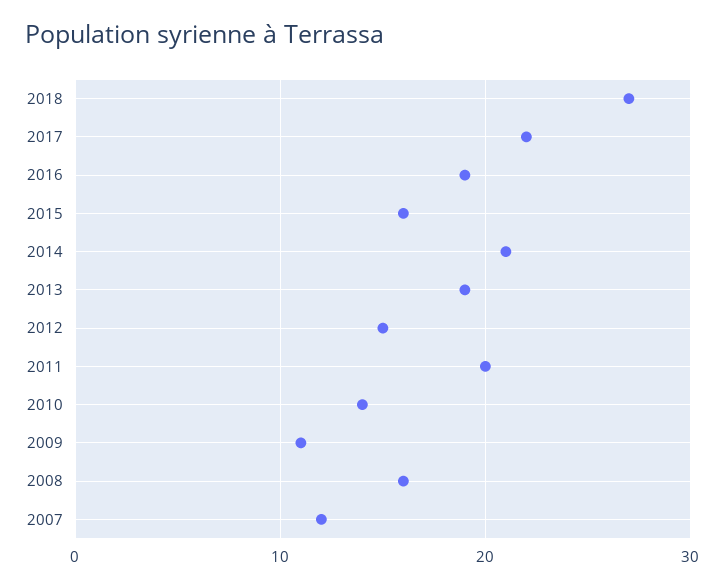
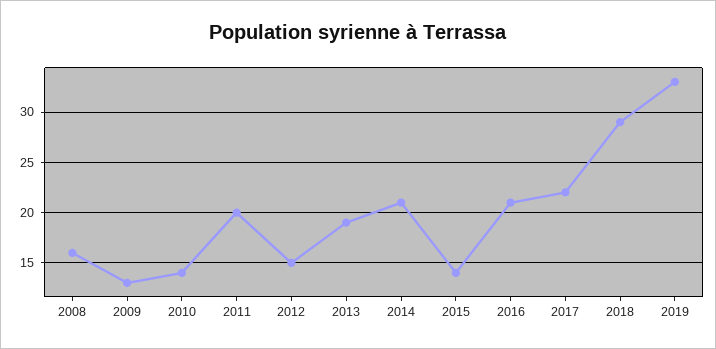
2018: 27 -> 29
2016: 19 -> 21
2015: 16 -> 14
2009: 11 -> 13
2007: 12 -> none
2019: none -> 33

